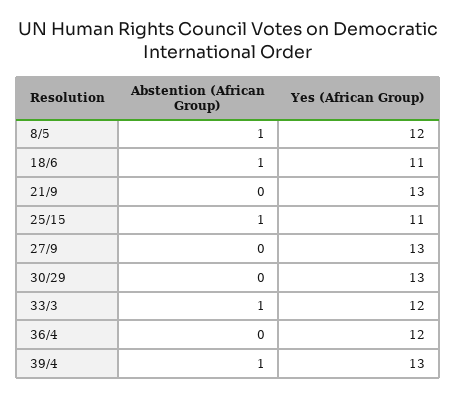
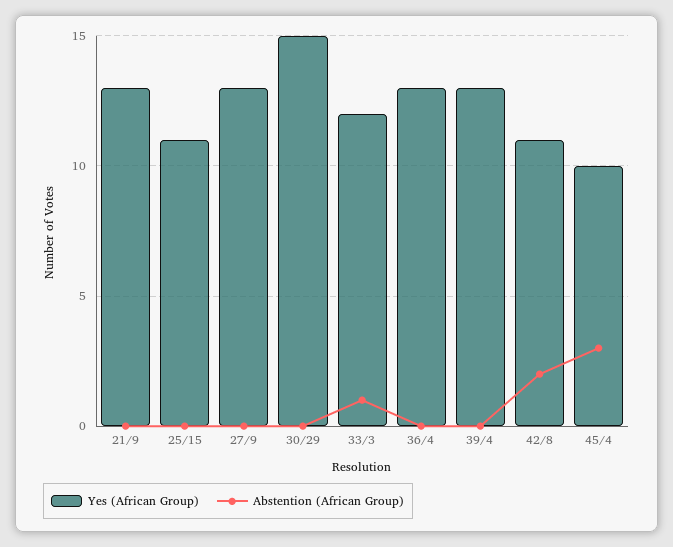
Abstention (African Group), 8/5: 1 -> none
Yes (African Group), 8/5: 12 -> none
Abstention (African Group), 18/6: 1 -> none
Yes (African Group), 18/6: 11 -> none
Abstention (African Group), 25/15: 1 -> 0
Yes (African Group), 30/29: 13 -> 15
Yes (African Group), 36/4: 12 -> 13
Abstention (African Group), 39/4: 1 -> 0
Yes (African Group), 42/8: none -> 11
Abstention (African Group), 42/8: none -> 2
Yes (African Group), 45/4: none -> 10
Abstention (African Group), 45/4: none -> 3

